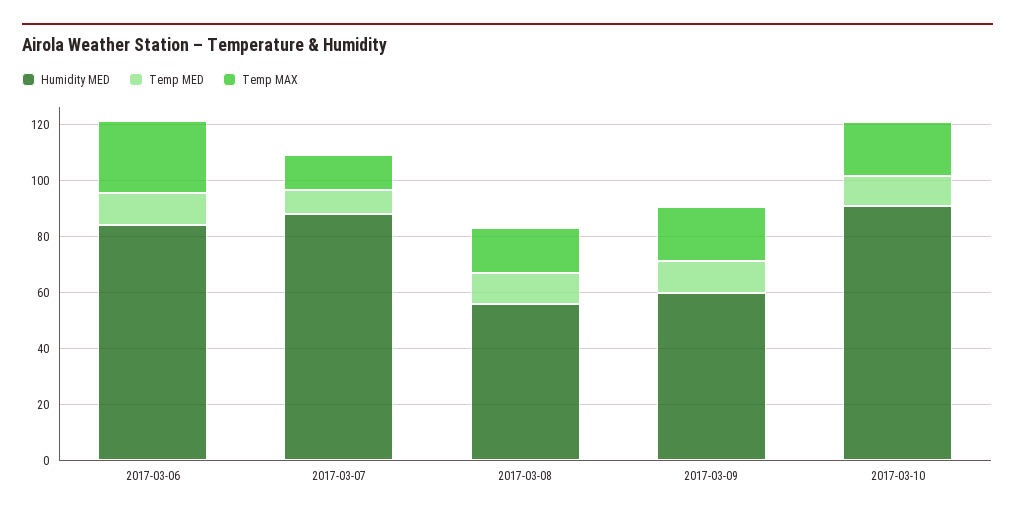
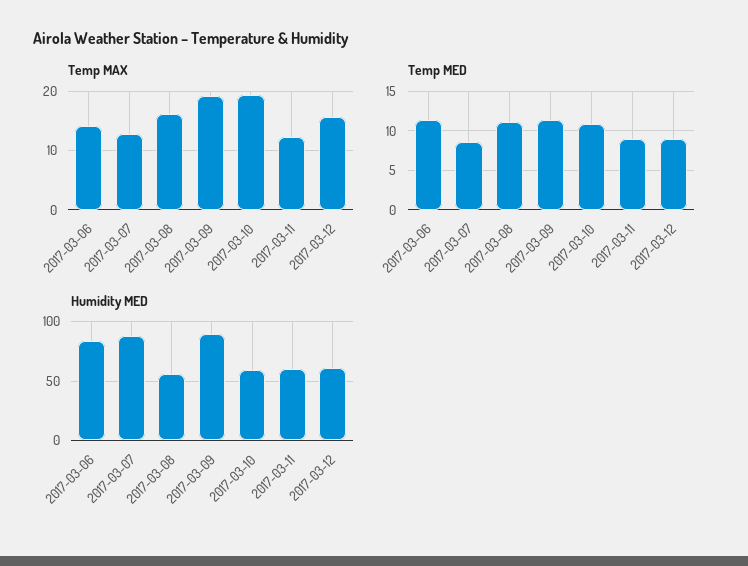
Temp MAX, 2017-03-06: 25 -> 14
Humidity MED, 2017-03-09: 60 -> 90
Humidity MED, 2017-03-10: 90 -> 60
Temp MAX, 2017-03-11: none -> 12
Temp MAX, 2017-03-12: none -> 16
Temp MED, 2017-03-11: none -> 9
Temp MED, 2017-03-12: none -> 9
Humidity MED, 2017-03-11: none -> 60
Humidity MED, 2017-03-12: none -> 60

